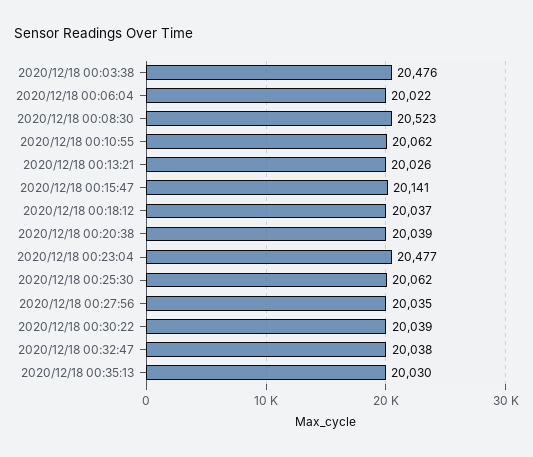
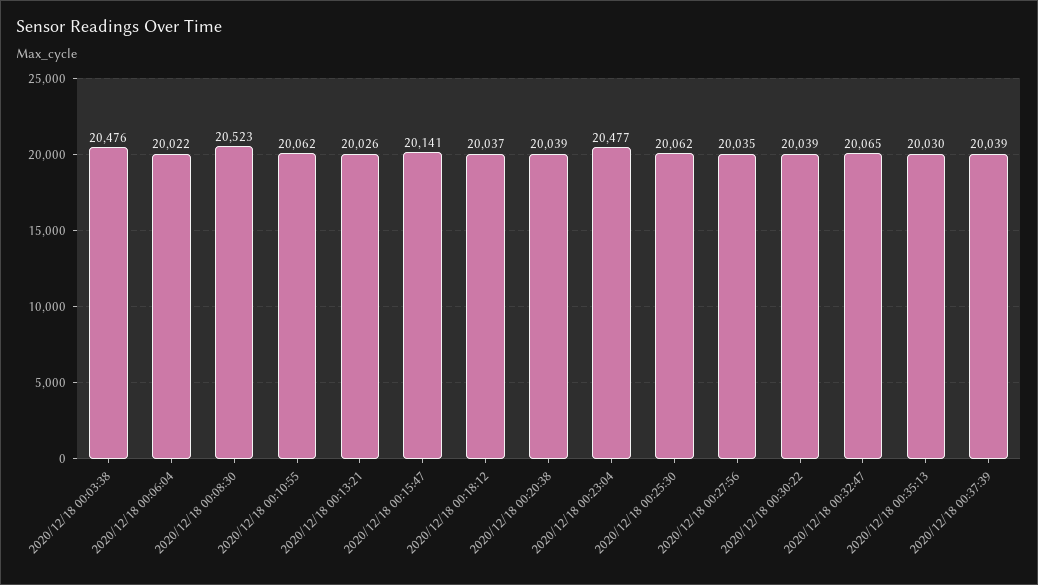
2020/12/18 00:32:47: 20038 -> 20065
2020/12/18 00:37:39: none -> 20039

